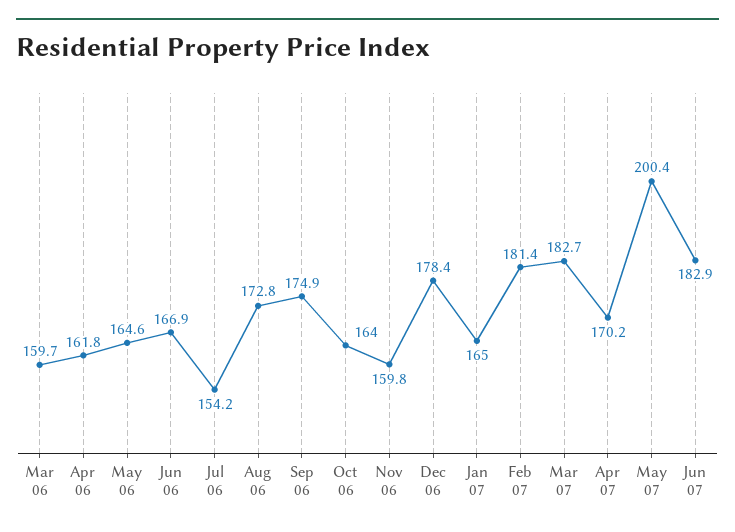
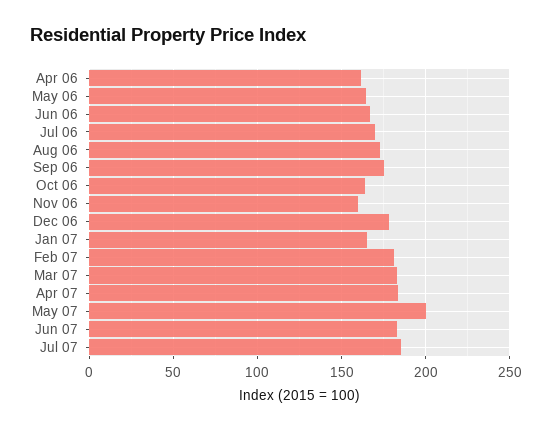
Mar 06: 159.7 -> none
Jul 06: 154.2 -> 170
Apr 07: 170.2 -> 185
Jul 07: none -> 185

